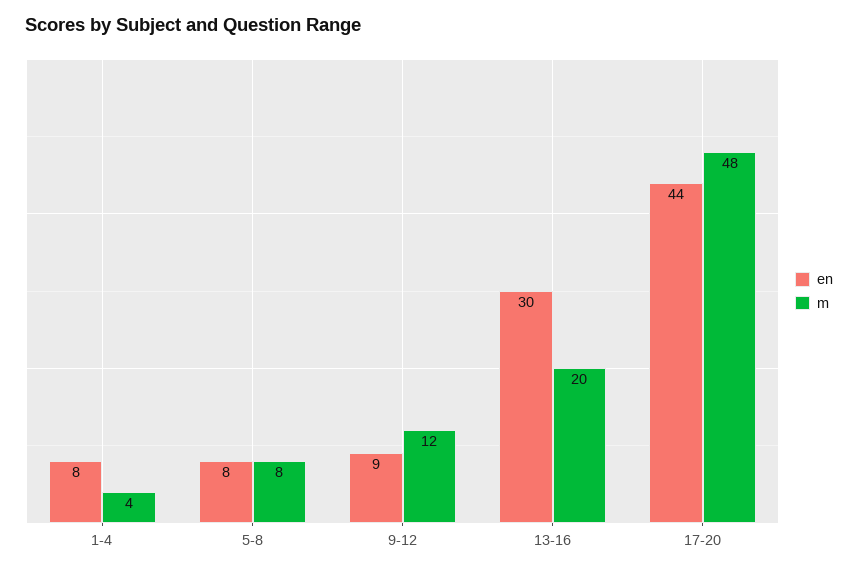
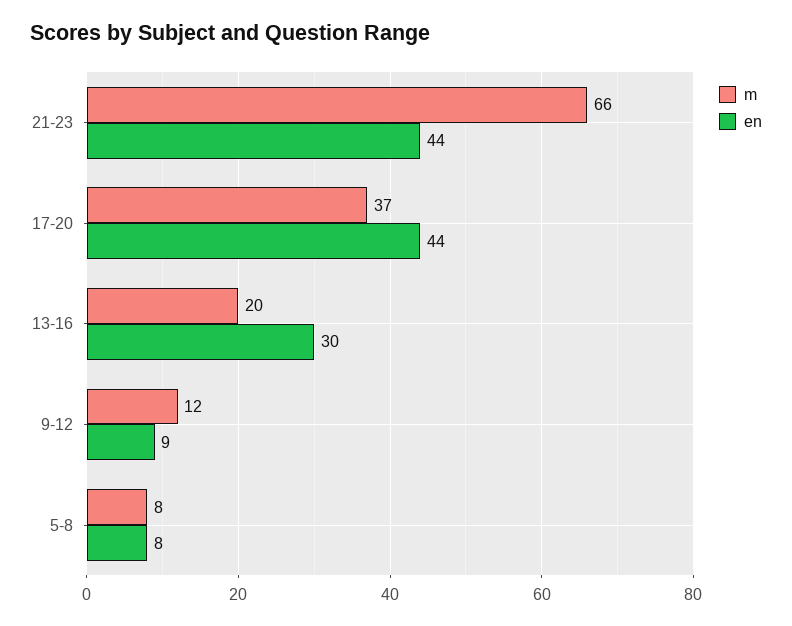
en, 1-4: 8 -> none
m, 1-4: 4 -> none
m, 17-20: 48 -> 37
m, 21-23: none -> 66
en, 21-23: none -> 44

